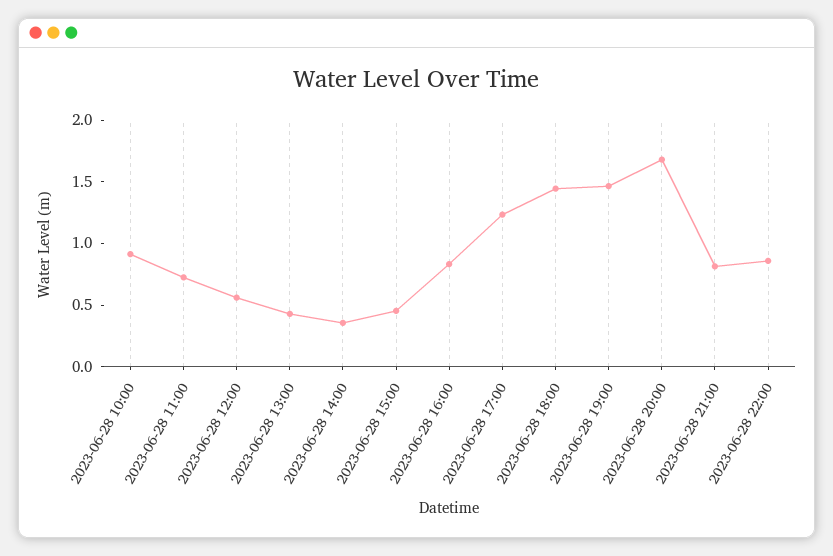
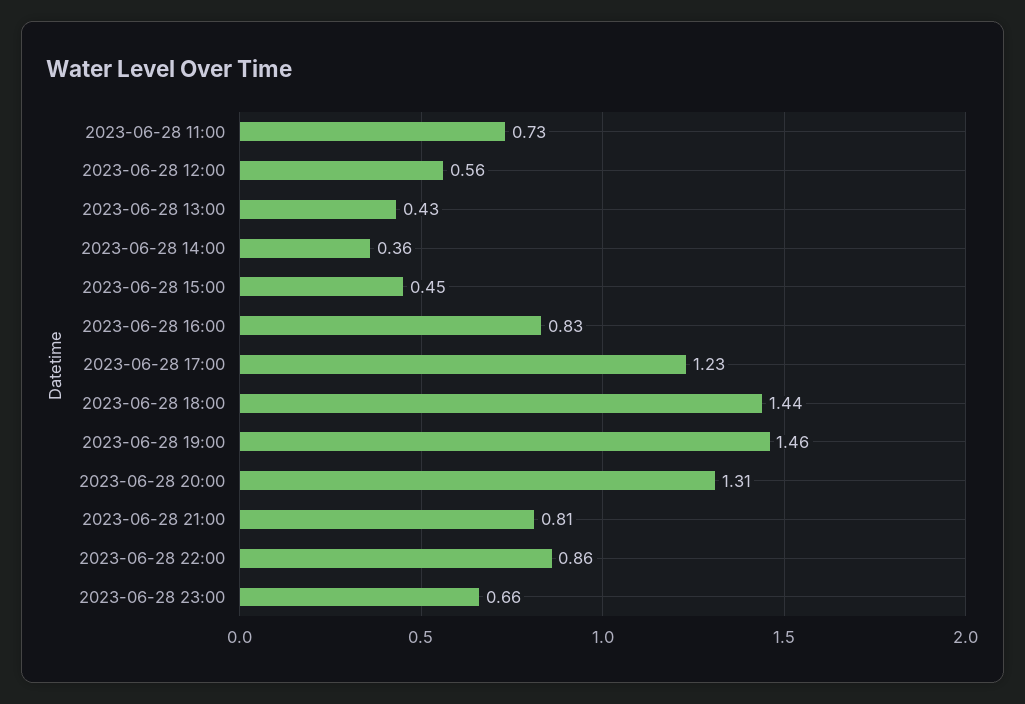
2023-06-28 10:00: 0.9 -> none
2023-06-28 20:00: 1.7 -> 1.31
2023-06-28 23:00: none -> 0.66

